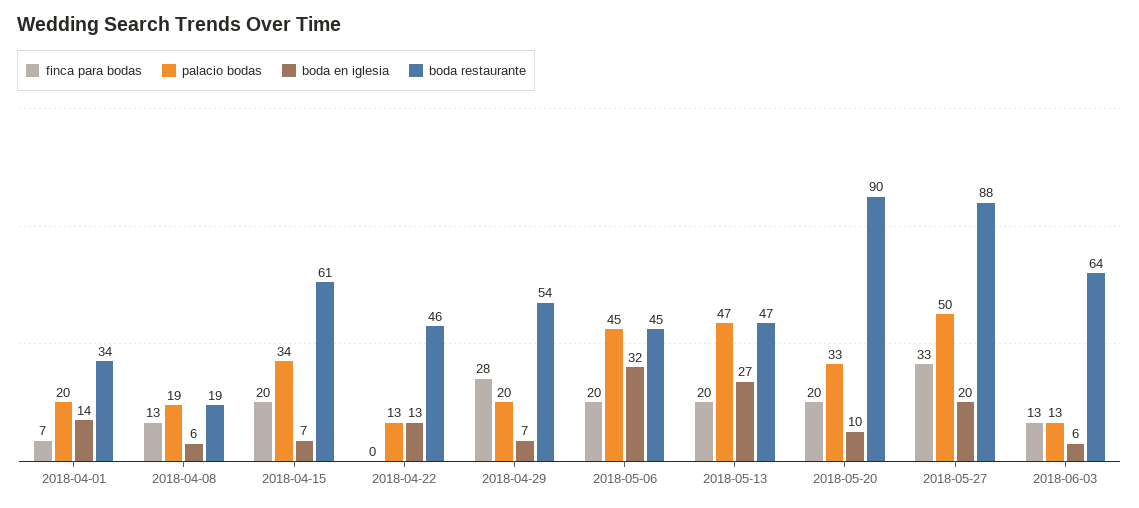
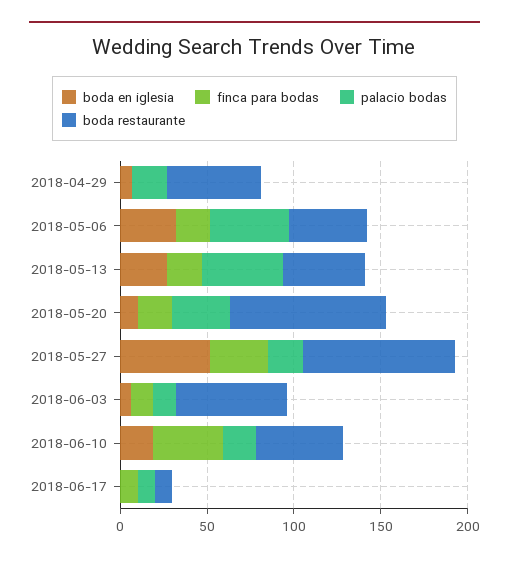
finca para bodas, 2018-04-01: 7 -> none
palacio bodas, 2018-04-01: 20 -> none
boda en iglesia, 2018-04-01: 14 -> none
boda restaurante, 2018-04-01: 34 -> none
finca para bodas, 2018-04-08: 13 -> none
palacio bodas, 2018-04-08: 19 -> none
boda en iglesia, 2018-04-08: 6 -> none
boda restaurante, 2018-04-08: 19 -> none
finca para bodas, 2018-04-15: 20 -> none
palacio bodas, 2018-04-15: 34 -> none
boda en iglesia, 2018-04-15: 7 -> none
boda restaurante, 2018-04-15: 61 -> none
finca para bodas, 2018-04-22: 0 -> none
palacio bodas, 2018-04-22: 13 -> none
boda en iglesia, 2018-04-22: 13 -> none
boda restaurante, 2018-04-22: 46 -> none
finca para bodas, 2018-04-29: 28 -> 0
palacio bodas, 2018-05-27: 50 -> 20
boda en iglesia, 2018-05-27: 20 -> 50
boda en iglesia, 2018-06-10: none -> 20
finca para bodas, 2018-06-10: none -> 40
palacio bodas, 2018-06-10: none -> 20
boda restaurante, 2018-06-10: none -> 50
boda en iglesia, 2018-06-17: none -> 0
finca para bodas, 2018-06-17: none -> 10
palacio bodas, 2018-06-17: none -> 10
boda restaurante, 2018-06-17: none -> 10

